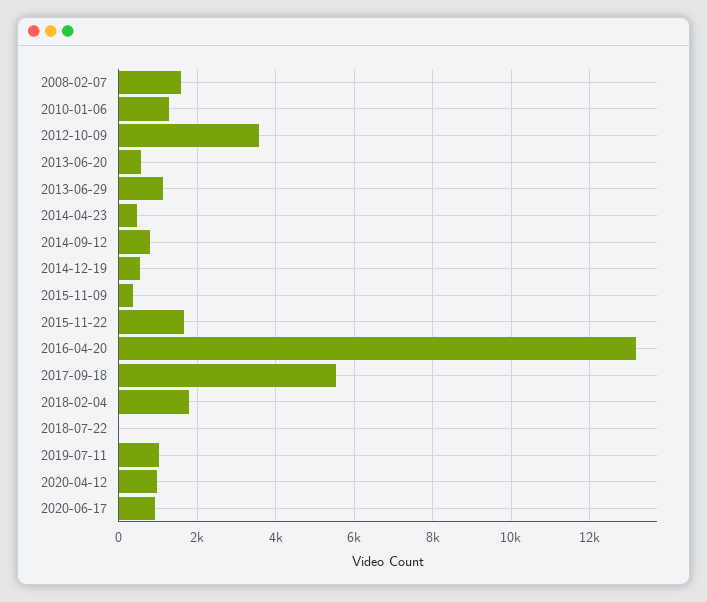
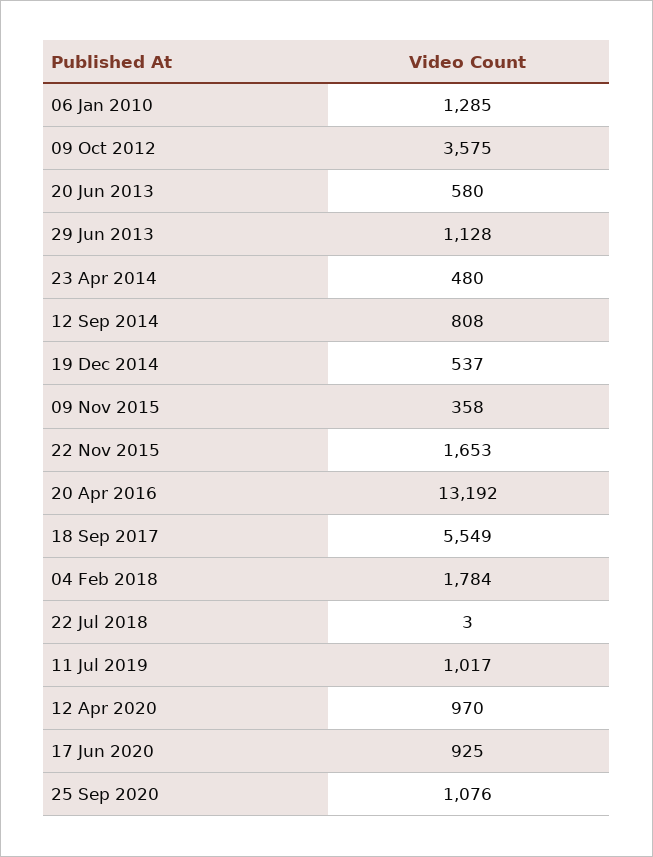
2008-02-07: 1600 -> none
25 Sep 2020: none -> 1076

